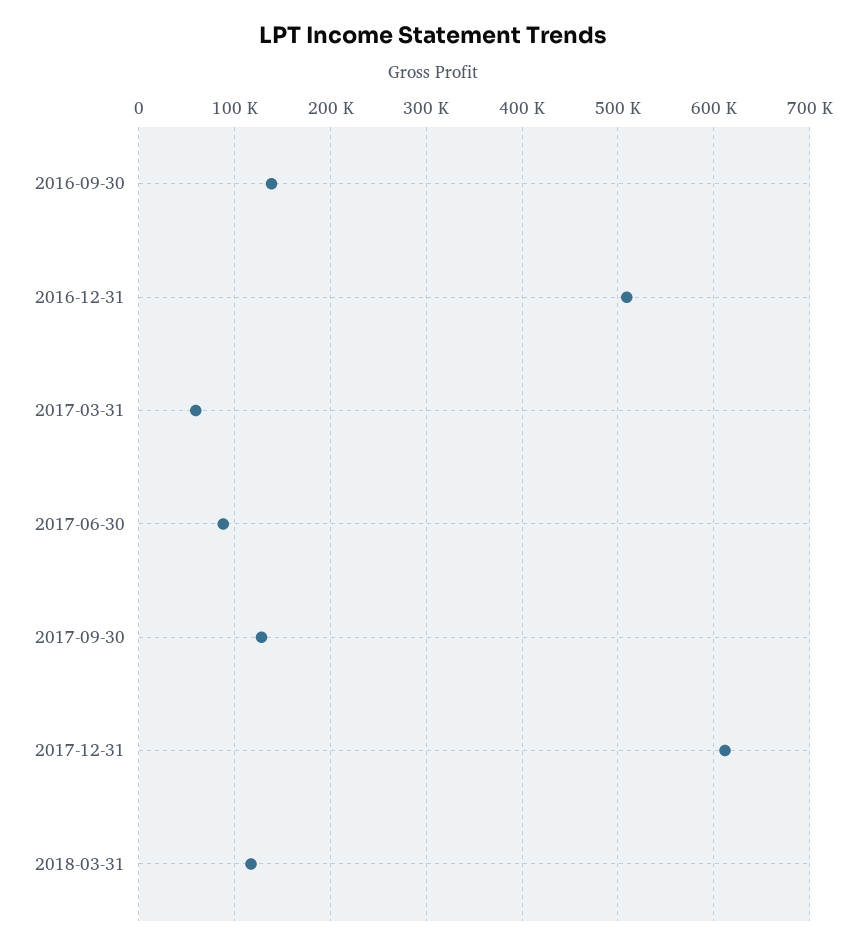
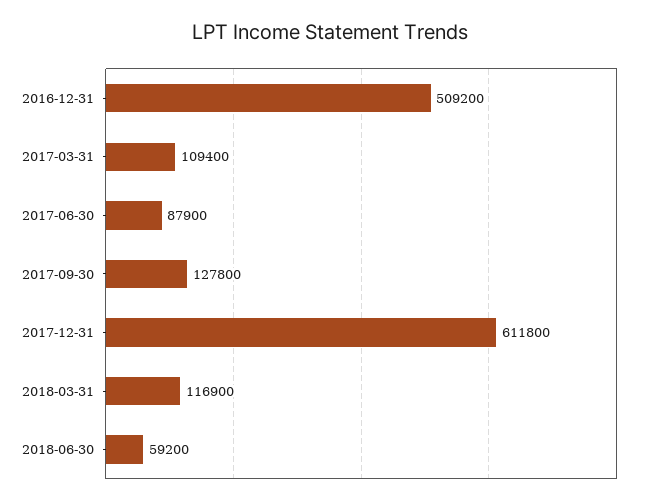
2016-09-30: 140000 -> none
2017-03-31: 60000 -> 109400
2018-06-30: none -> 59200

